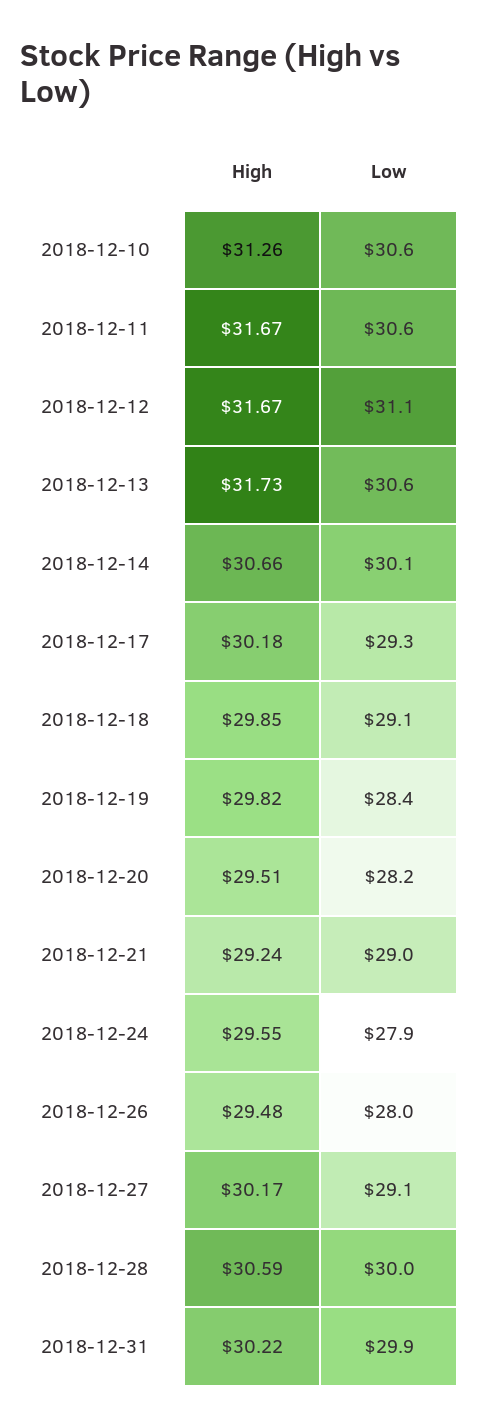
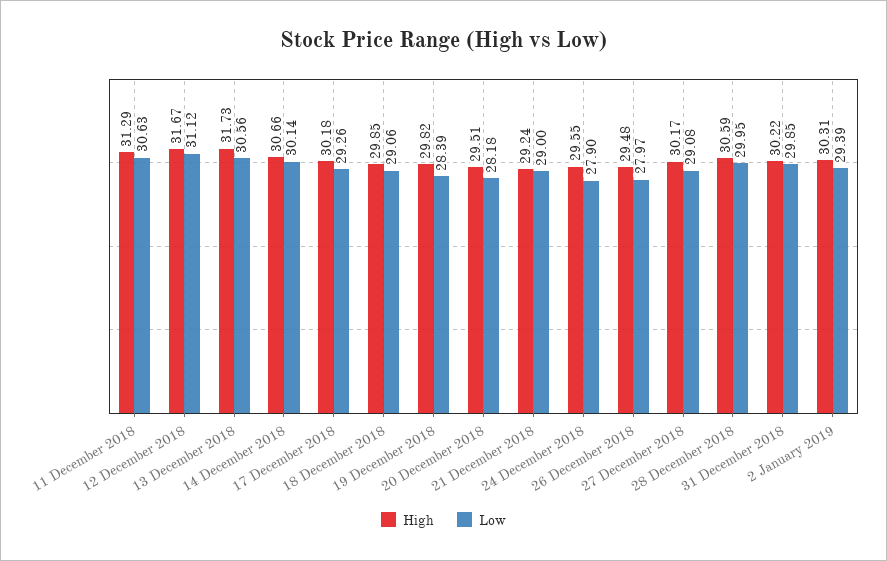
High, 2018-12-10: 31.26 -> none
Low, 2018-12-10: 30.6 -> none
High, 2018-12-11: 31.67 -> 31.29
High, 2 January 2019: none -> 30.31
Low, 2 January 2019: none -> 29.39

